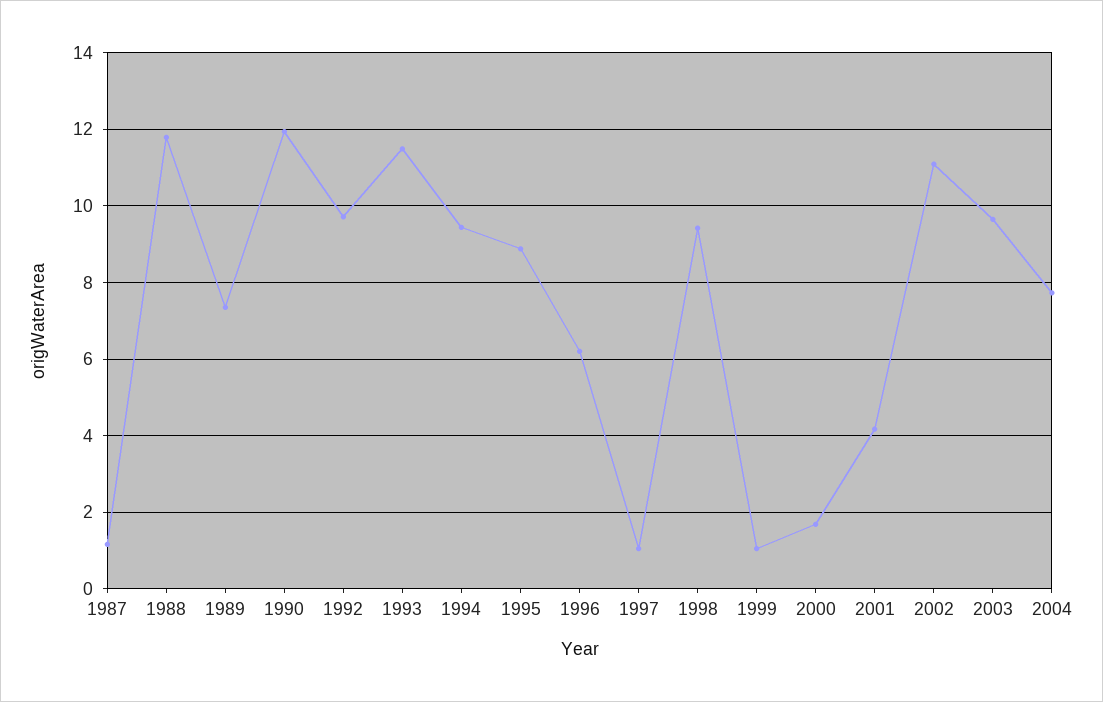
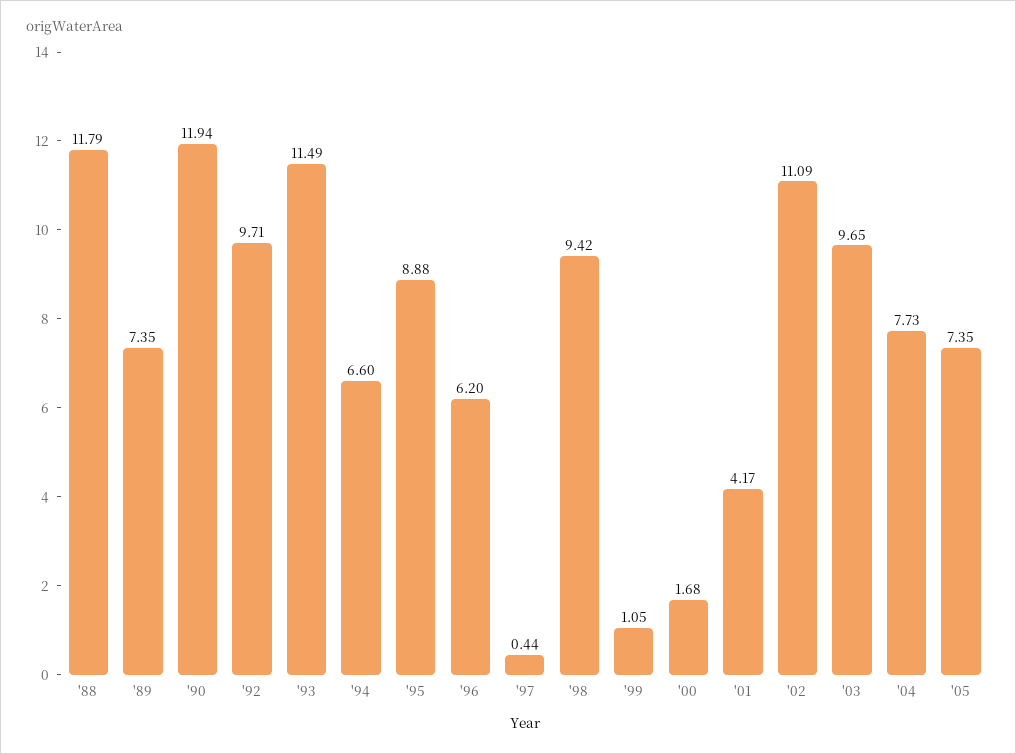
1987: 1.2 -> none
1994: 9.4 -> 6.6
1997: 1 -> 0.44
'05: none -> 7.35

